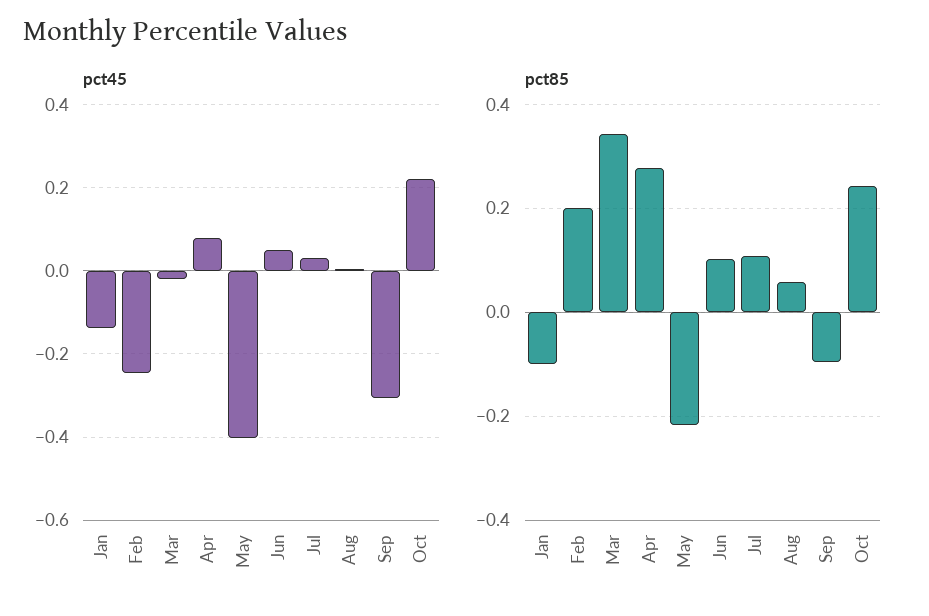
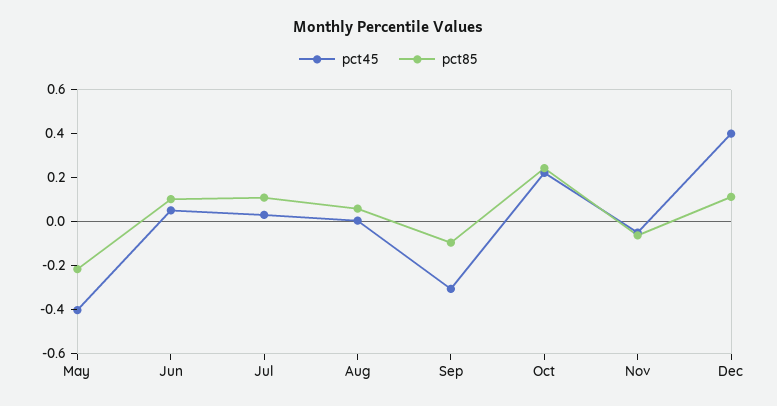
pct45, Jan: -0.14 -> none
pct45, Feb: -0.24 -> none
pct45, Mar: -0.02 -> none
pct45, Apr: 0.08 -> none
pct85, Jan: -0.1 -> none
pct85, Feb: 0.2 -> none
pct85, Mar: 0.34 -> none
pct85, Apr: 0.28 -> none
pct45, Nov: none -> -0.05
pct85, Nov: none -> -0.05
pct45, Dec: none -> 0.4
pct85, Dec: none -> 0.1

